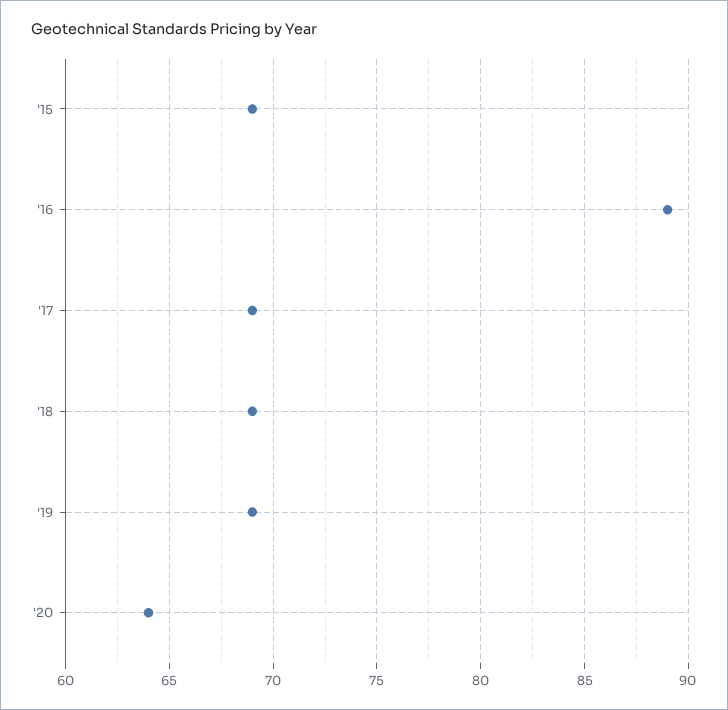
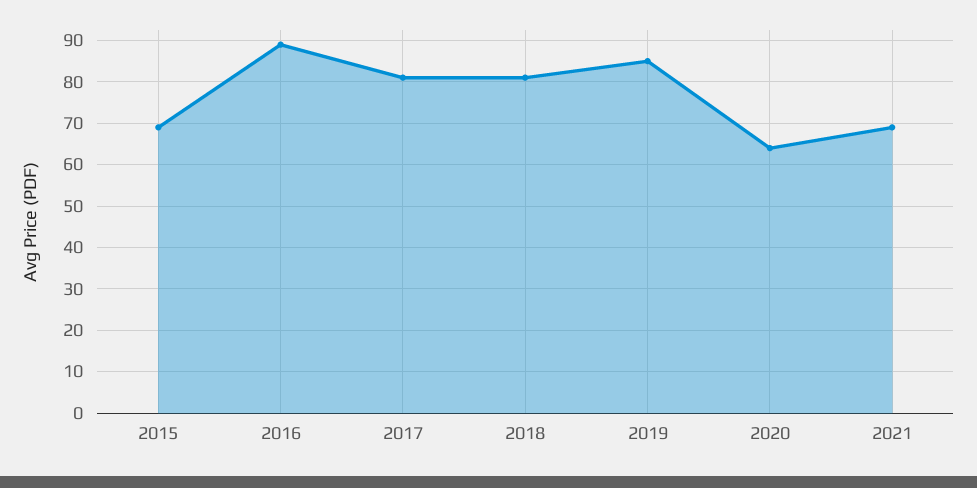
'17: 69 -> 80
'18: 69 -> 80
'19: 69 -> 85
2021: none -> 70

